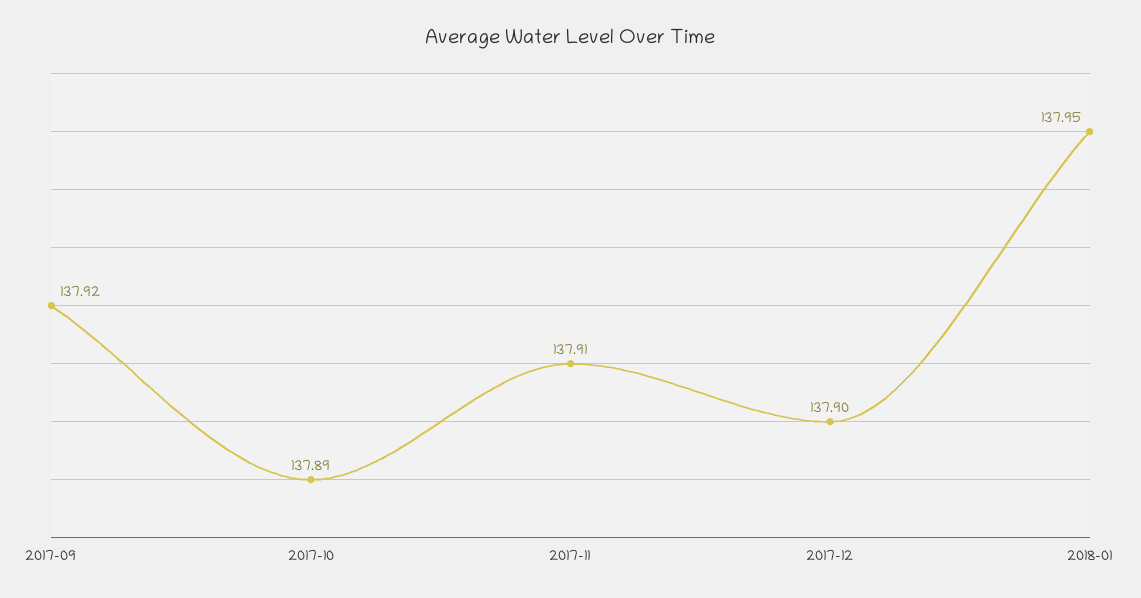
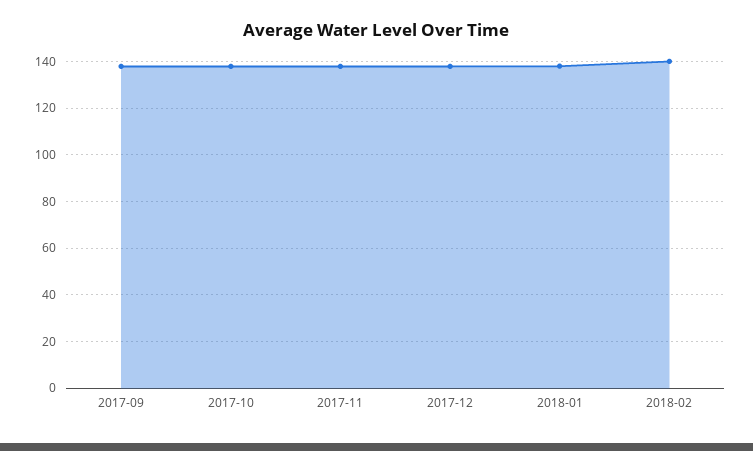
2018-02: none -> 140

